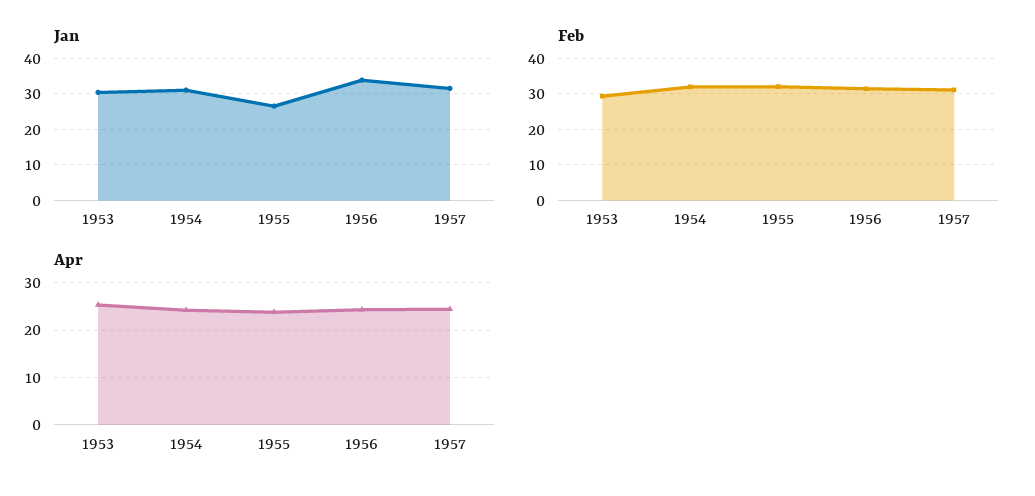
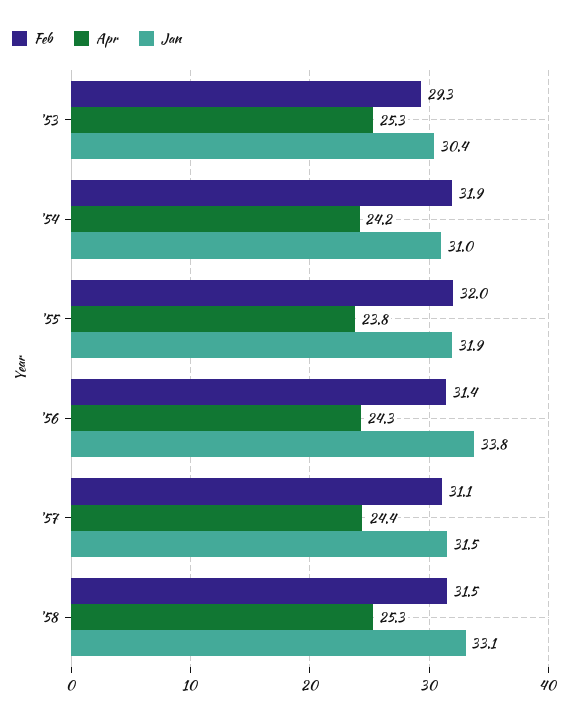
Jan, 1955: 26 -> 31.9
Feb, '58: none -> 31.5
Apr, '58: none -> 25.3
Jan, '58: none -> 33.1

